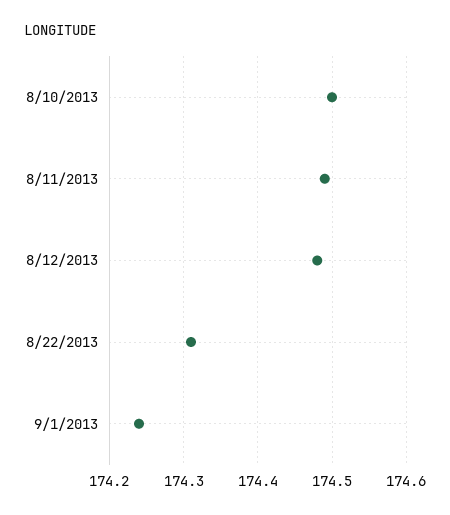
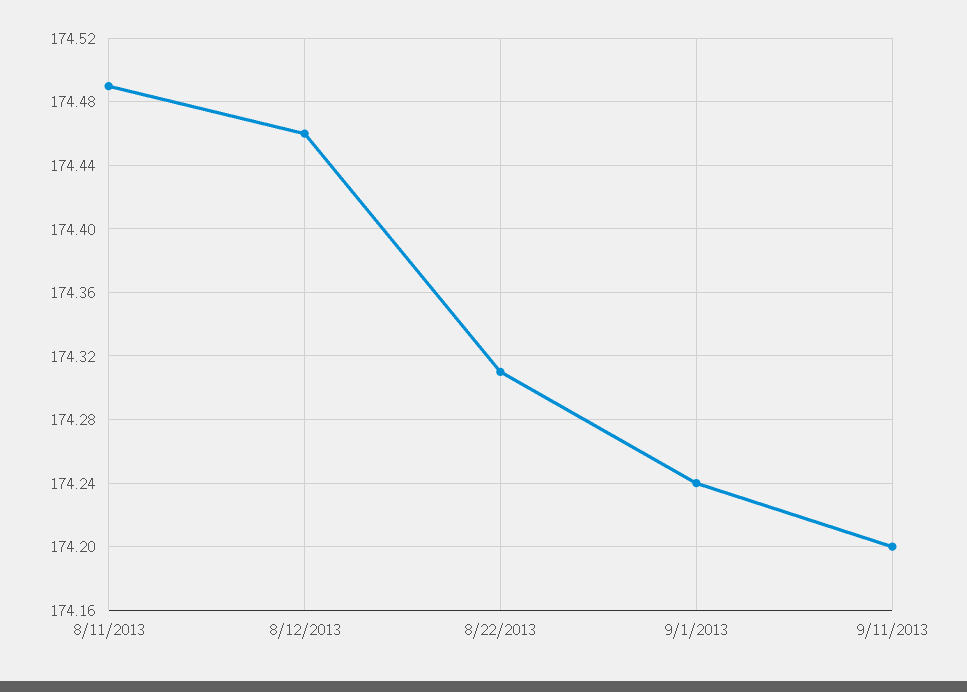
8/10/2013: 174.5 -> none
8/12/2013: 174.48 -> 174.46
9/11/2013: none -> 174.2

